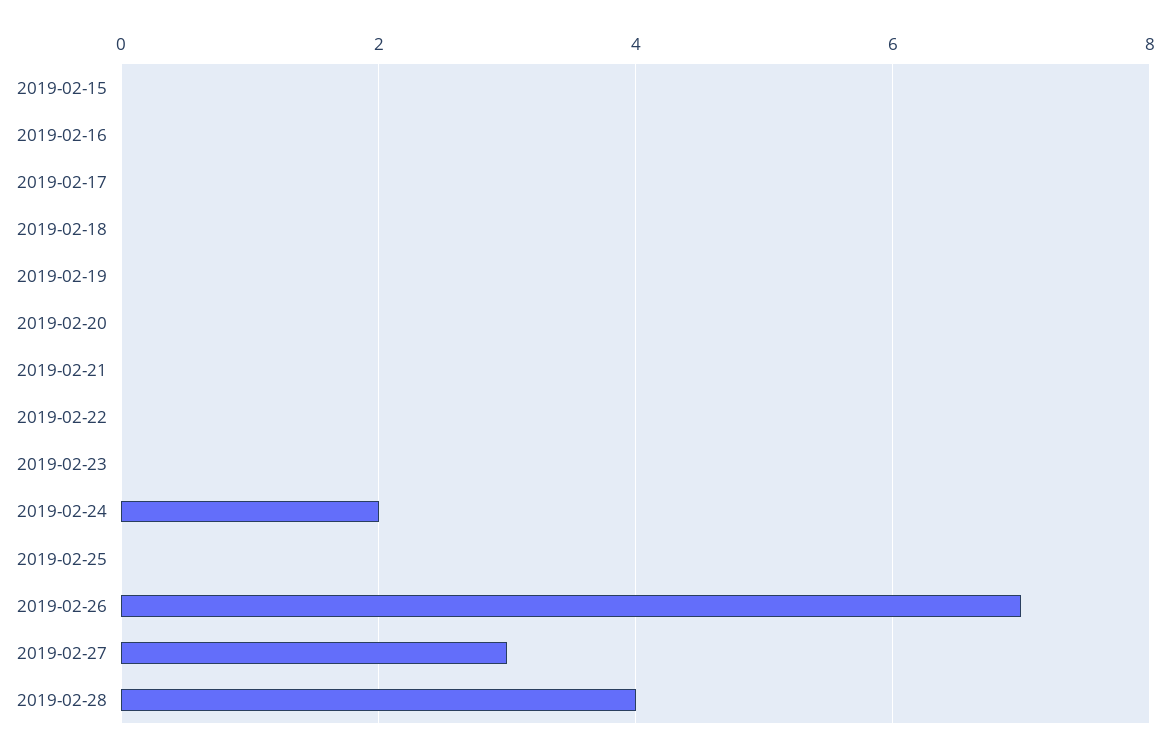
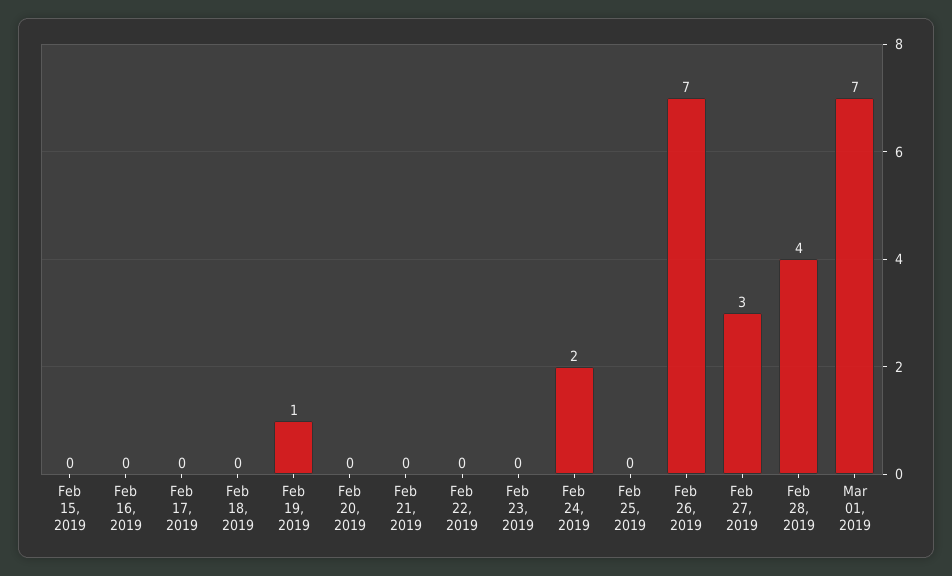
2019-02-19: 0 -> 1
Mar 01, 2019: none -> 7

